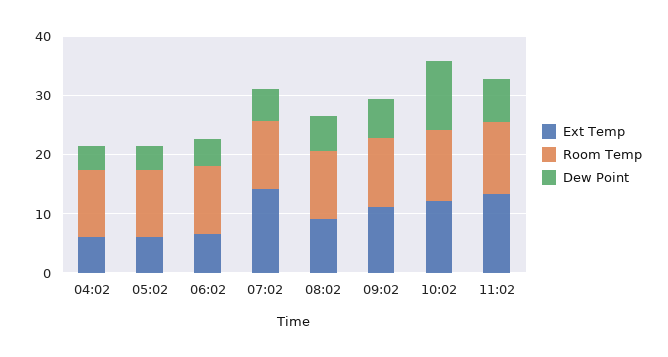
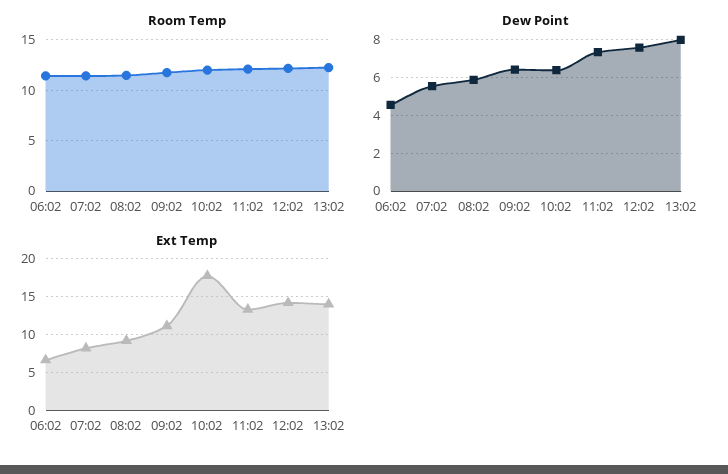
Ext Temp, 04:02: 6 -> none
Room Temp, 04:02: 12 -> none
Dew Point, 04:02: 4 -> none
Ext Temp, 05:02: 6 -> none
Room Temp, 05:02: 12 -> none
Dew Point, 05:02: 4 -> none
Ext Temp, 07:02: 14 -> 8
Ext Temp, 10:02: 12 -> 18
Dew Point, 10:02: 12 -> 6.5
Room Temp, 12:02: none -> 12
Room Temp, 13:02: none -> 12
Dew Point, 12:02: none -> 7.5
Dew Point, 13:02: none -> 8
Ext Temp, 12:02: none -> 14
Ext Temp, 13:02: none -> 14

